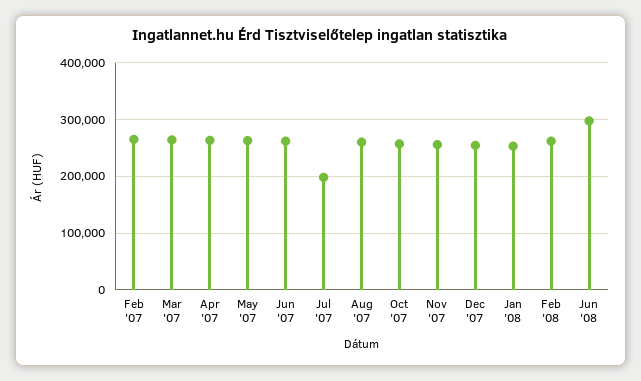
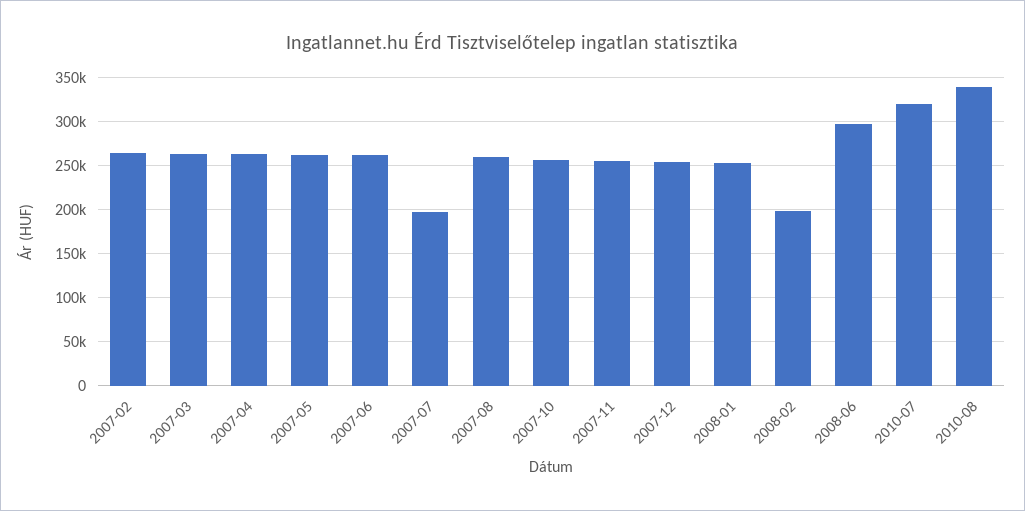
Feb '08: 260000 -> 200000
2010-07: none -> 320000
2010-08: none -> 340000

